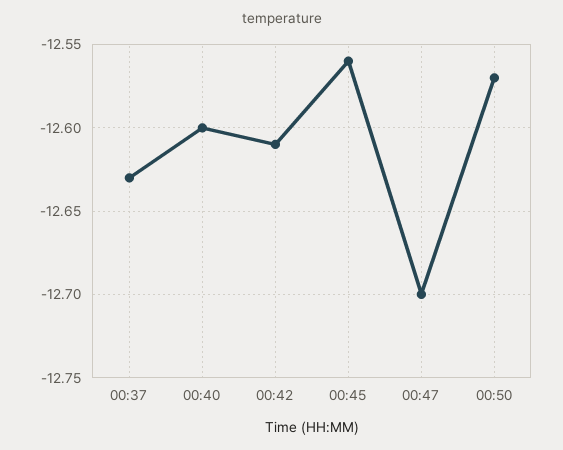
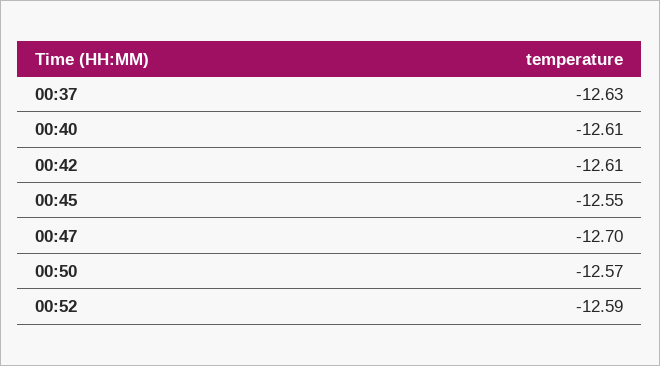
00:40: -12.6 -> -12.61
00:45: -12.56 -> -12.55
00:52: none -> -12.59

